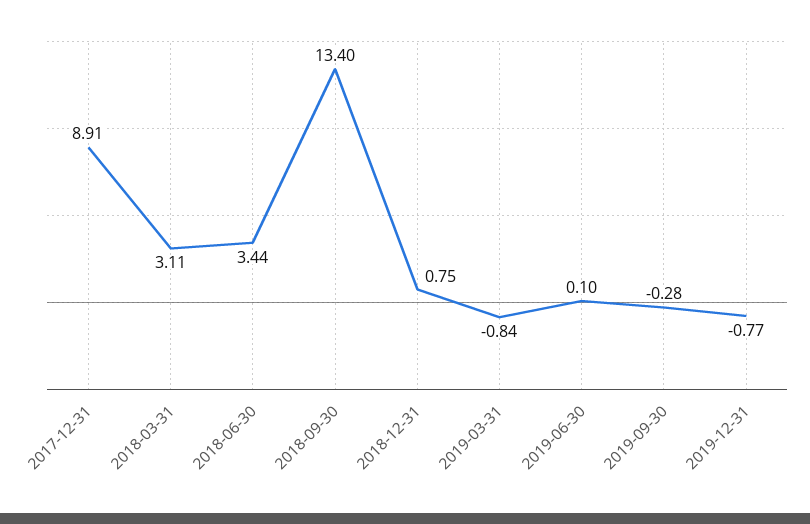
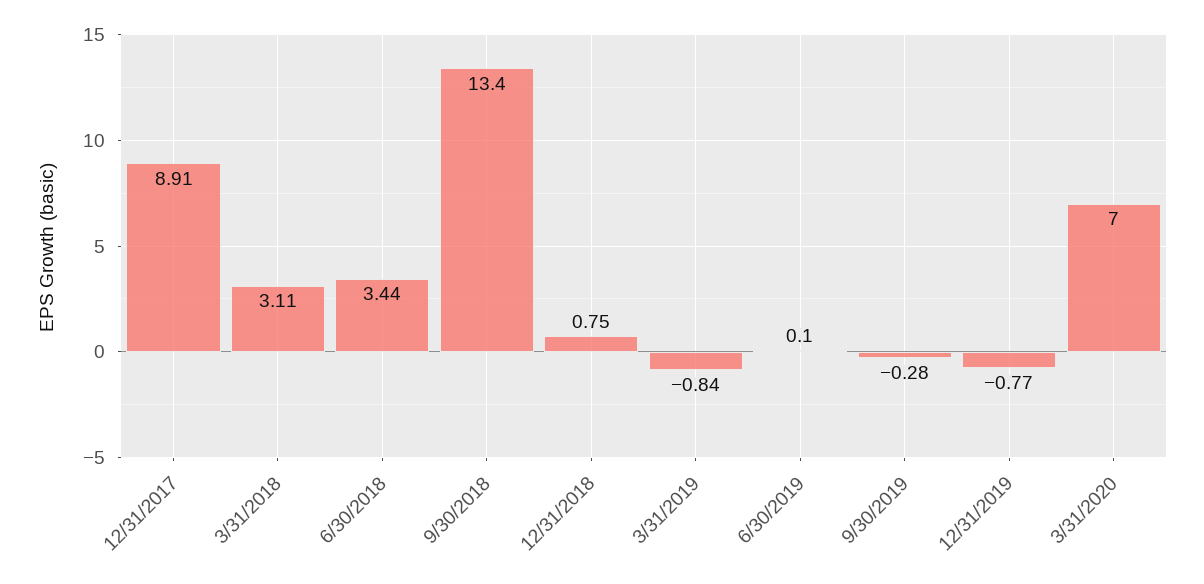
3/31/2020: none -> 7

